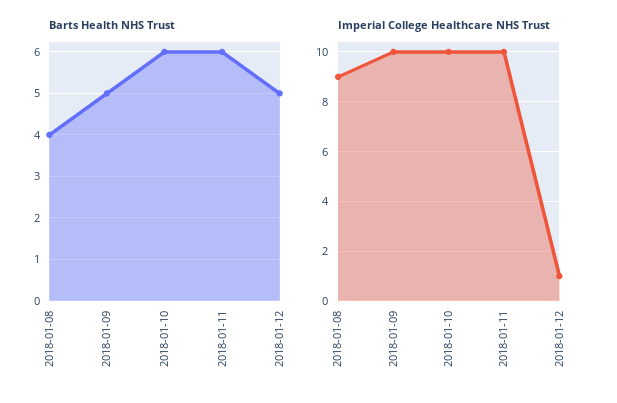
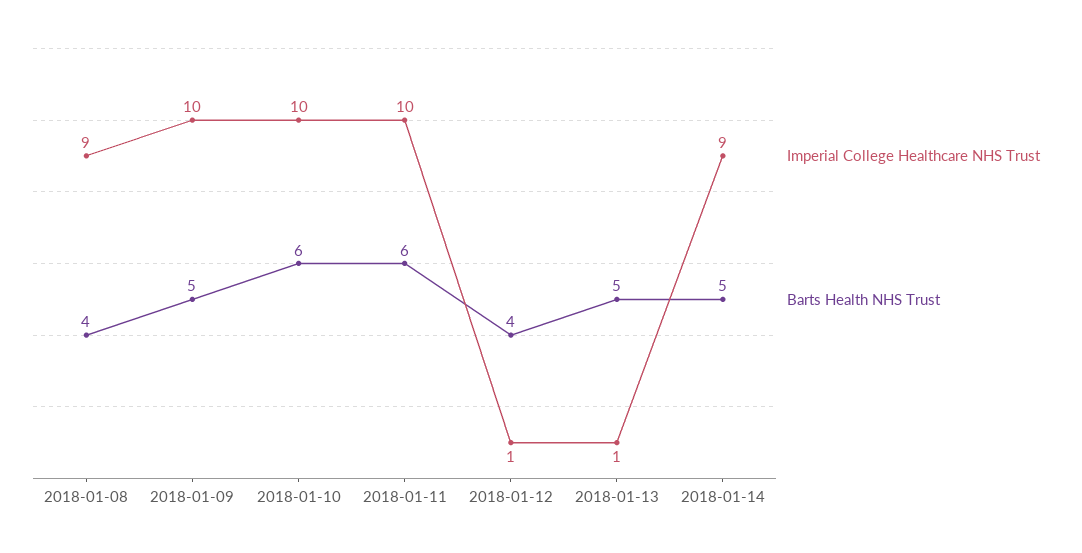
Barts Health NHS Trust, 2018-01-12: 5 -> 4
Imperial College Healthcare NHS Trust, 2018-01-13: none -> 1
Barts Health NHS Trust, 2018-01-13: none -> 5
Imperial College Healthcare NHS Trust, 2018-01-14: none -> 9
Barts Health NHS Trust, 2018-01-14: none -> 5

